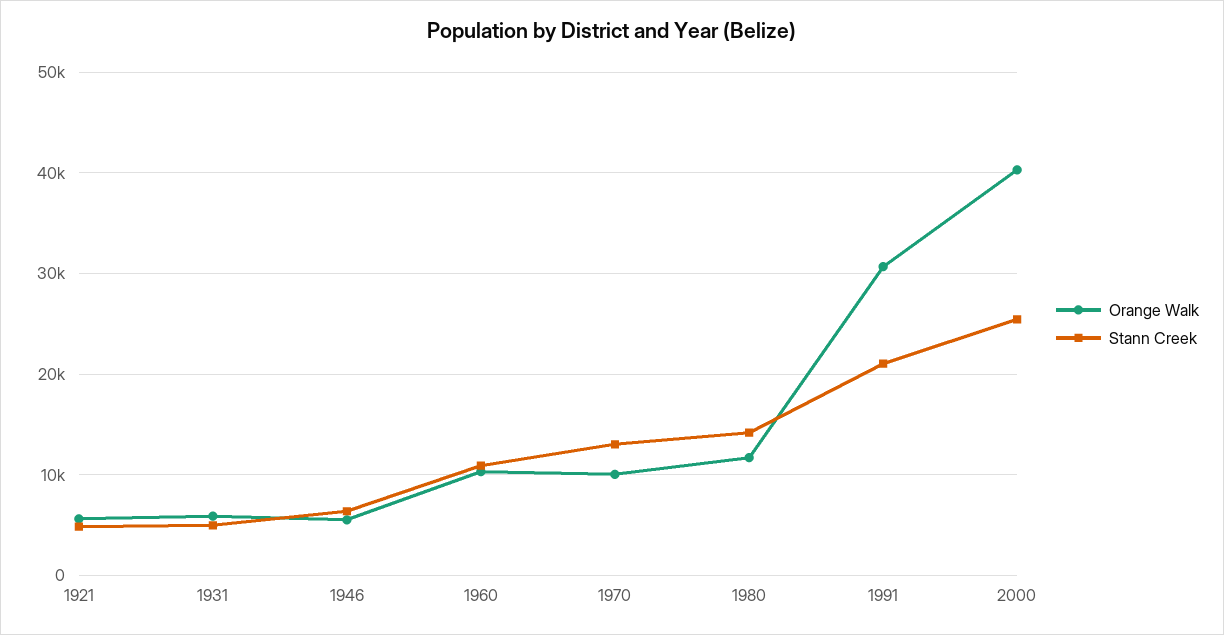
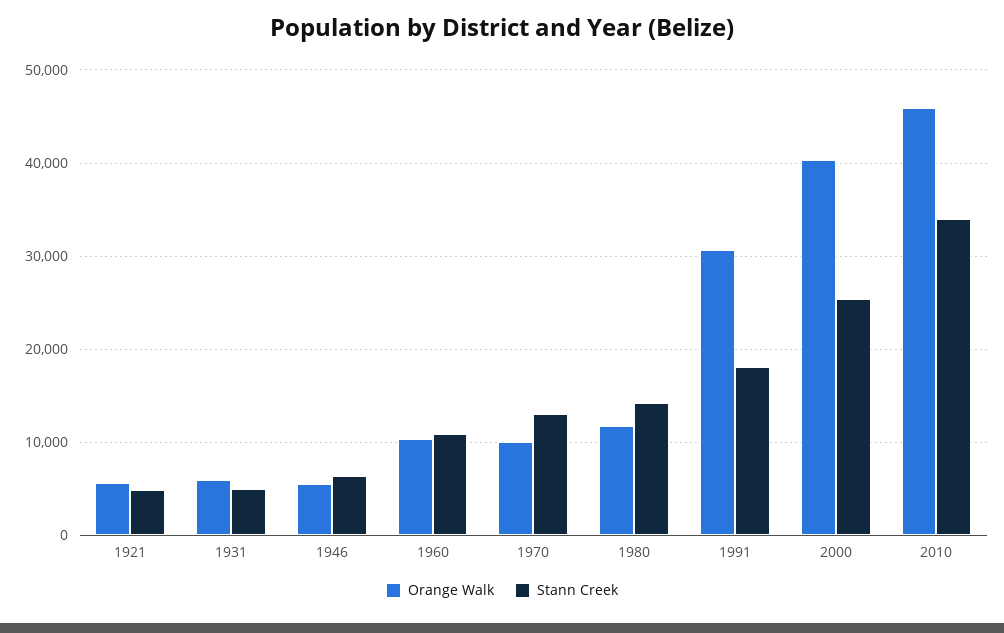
Stann Creek, 1991: 21000 -> 18000
Orange Walk, 2010: none -> 46000
Stann Creek, 2010: none -> 34000

